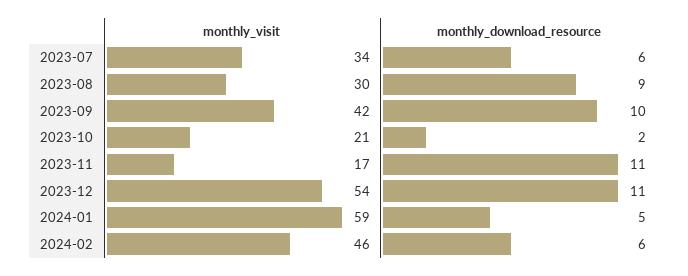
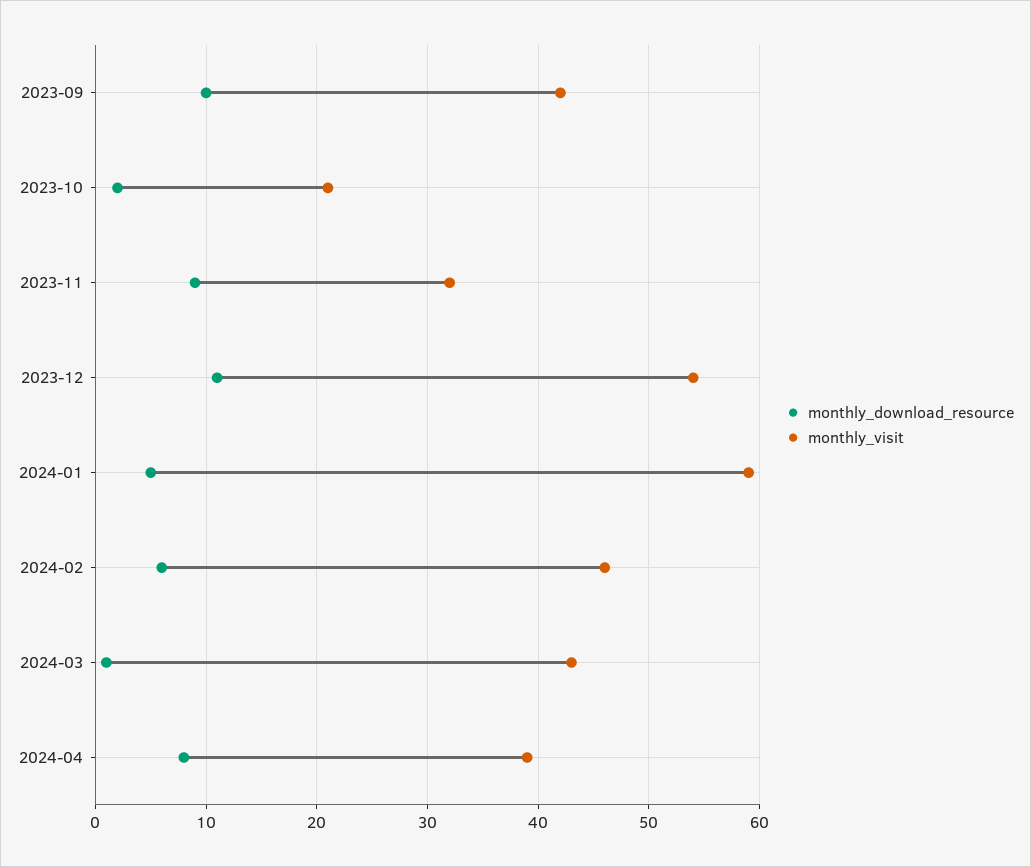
monthly_visit, 2023-07: 34 -> none
monthly_download_resource, 2023-07: 6 -> none
monthly_visit, 2023-08: 30 -> none
monthly_download_resource, 2023-08: 9 -> none
monthly_visit, 2023-11: 17 -> 32
monthly_download_resource, 2023-11: 11 -> 9
monthly_download_resource, 2024-03: none -> 1
monthly_visit, 2024-03: none -> 43
monthly_download_resource, 2024-04: none -> 8
monthly_visit, 2024-04: none -> 39

